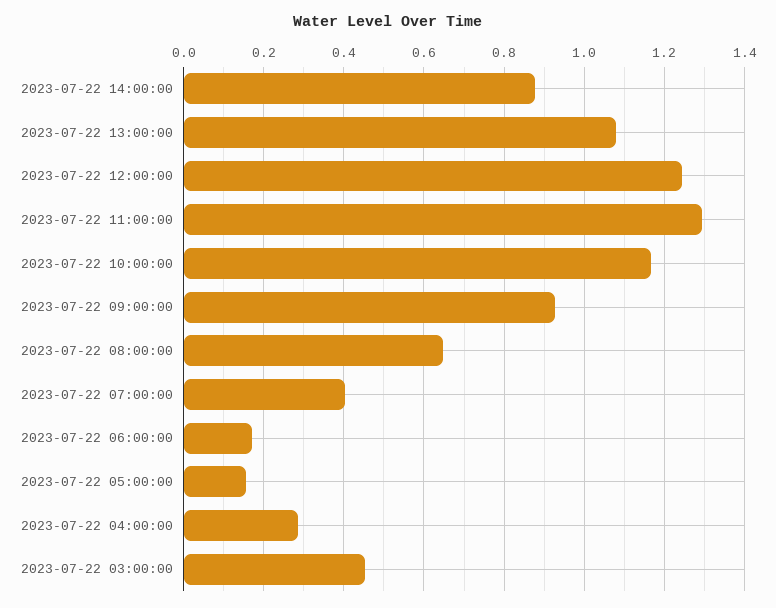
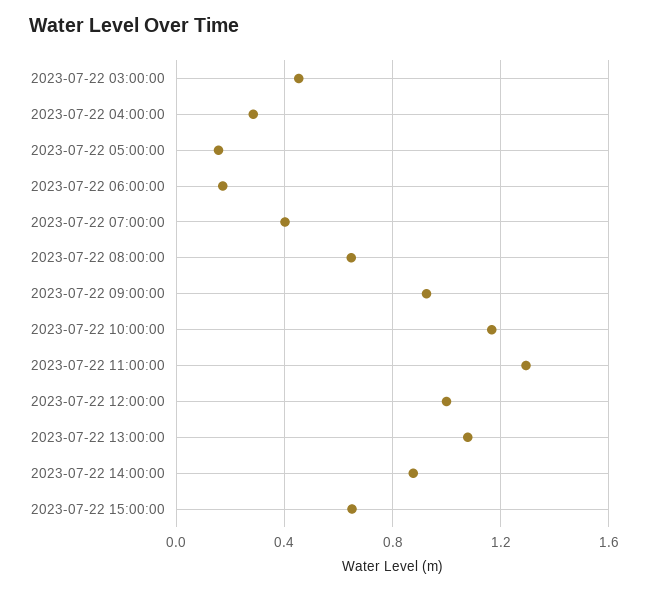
2023-07-22 12:00:00: 1.24 -> 1
2023-07-22 15:00:00: none -> 0.65

